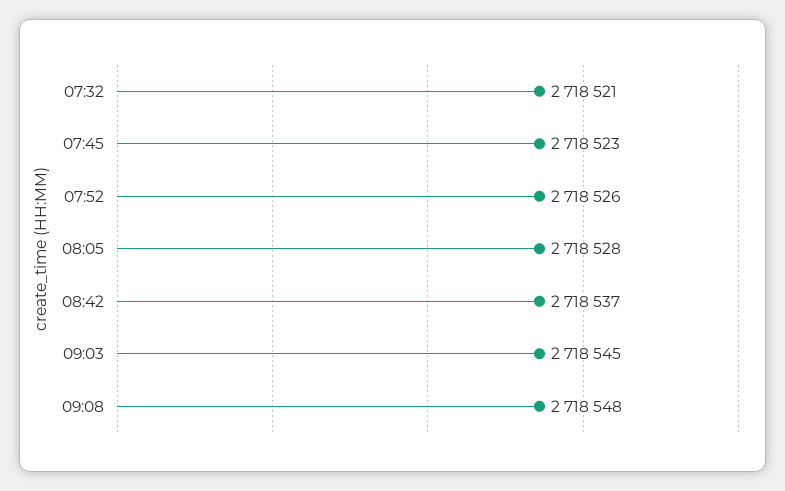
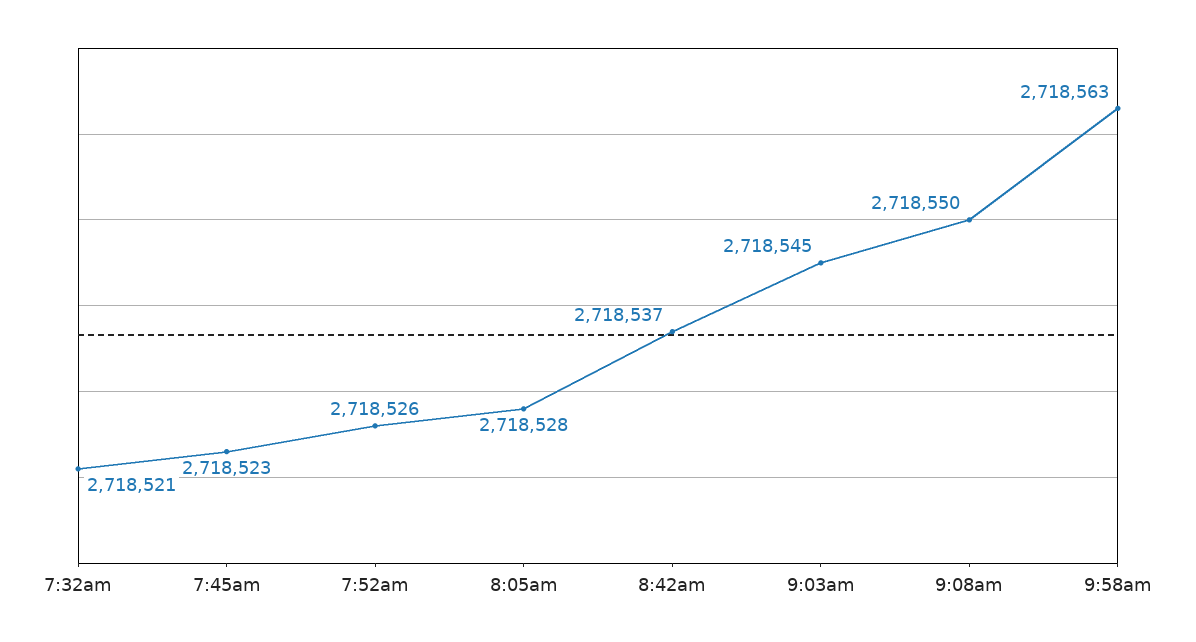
09:08: 2718548 -> 2718550
9:58am: none -> 2718563

